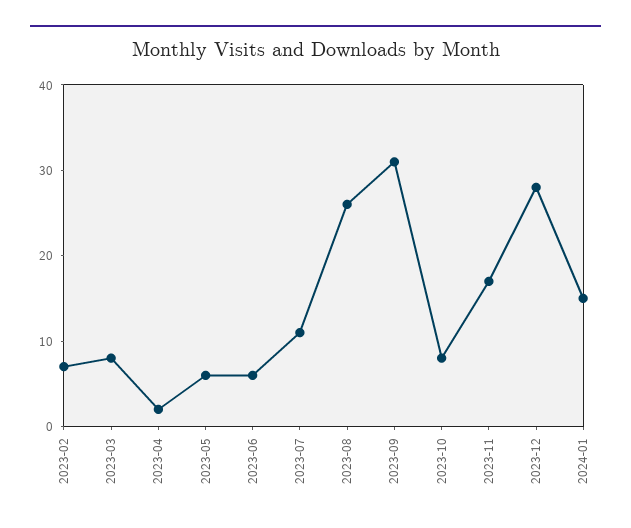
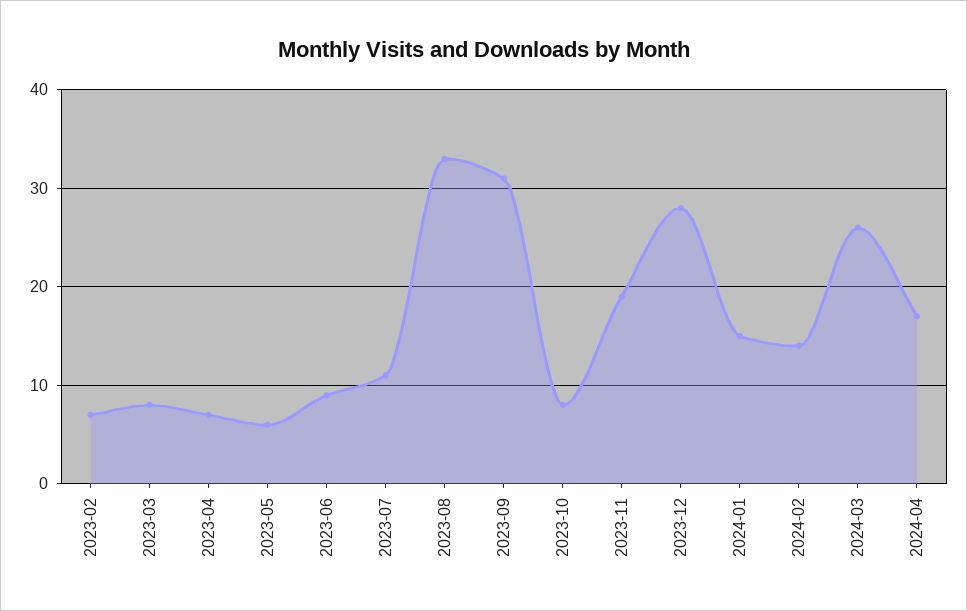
2023-04: 2 -> 7
2023-06: 6 -> 9
2023-08: 26 -> 33
2023-11: 17 -> 19
2024-02: none -> 14
2024-03: none -> 26
2024-04: none -> 17

